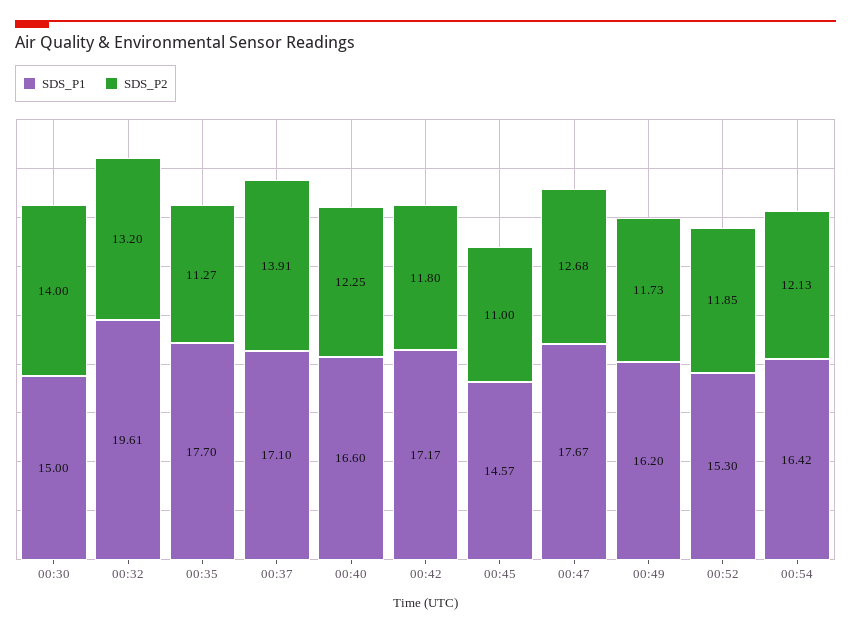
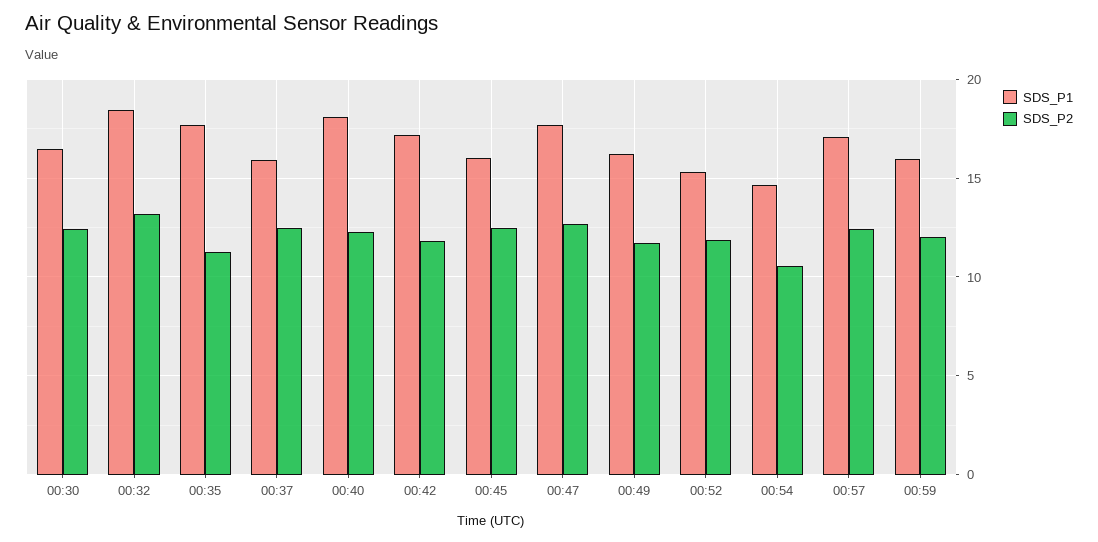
SDS_P1, 00:30: 15 -> 16.5
SDS_P2, 00:30: 14 -> 12.5
SDS_P1, 00:32: 19.61 -> 18.5
SDS_P1, 00:37: 17.1 -> 16
SDS_P2, 00:37: 13.91 -> 12.5
SDS_P1, 00:40: 16.6 -> 18
SDS_P1, 00:45: 14.57 -> 16
SDS_P2, 00:45: 11 -> 12.5
SDS_P1, 00:54: 16.42 -> 14.5
SDS_P2, 00:54: 12.13 -> 10.5
SDS_P1, 00:57: none -> 17
SDS_P2, 00:57: none -> 12.5
SDS_P1, 00:59: none -> 16
SDS_P2, 00:59: none -> 12

